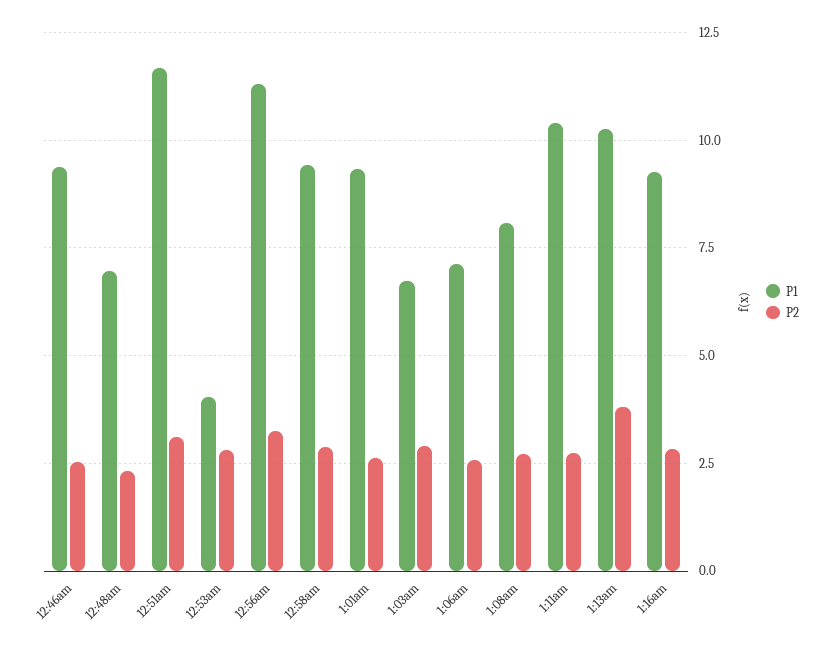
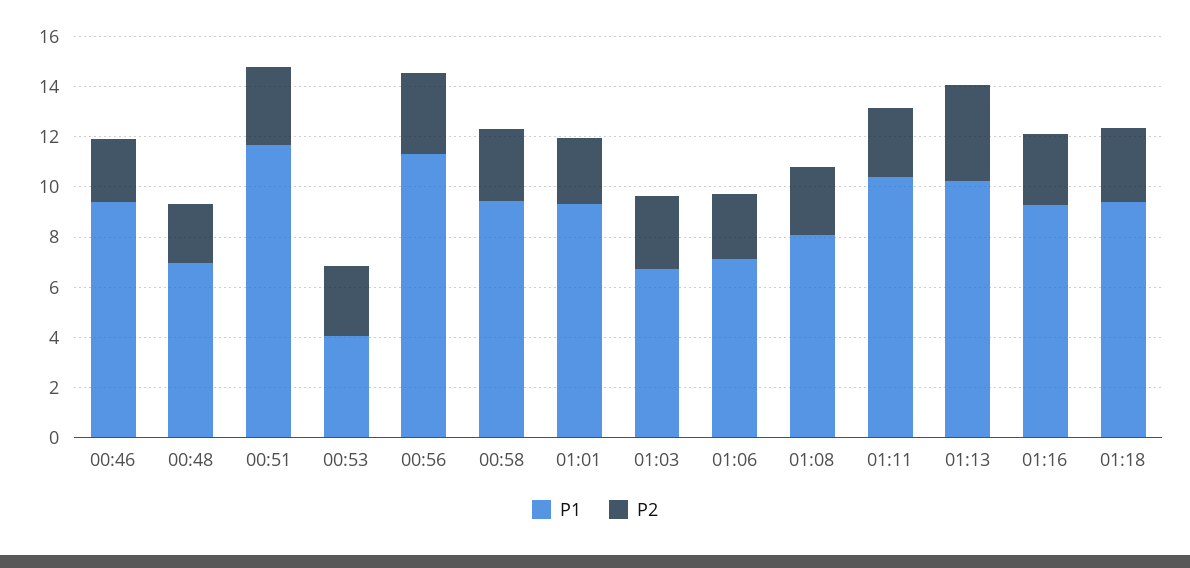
P1, 01:18: none -> 9.5
P2, 01:18: none -> 3

